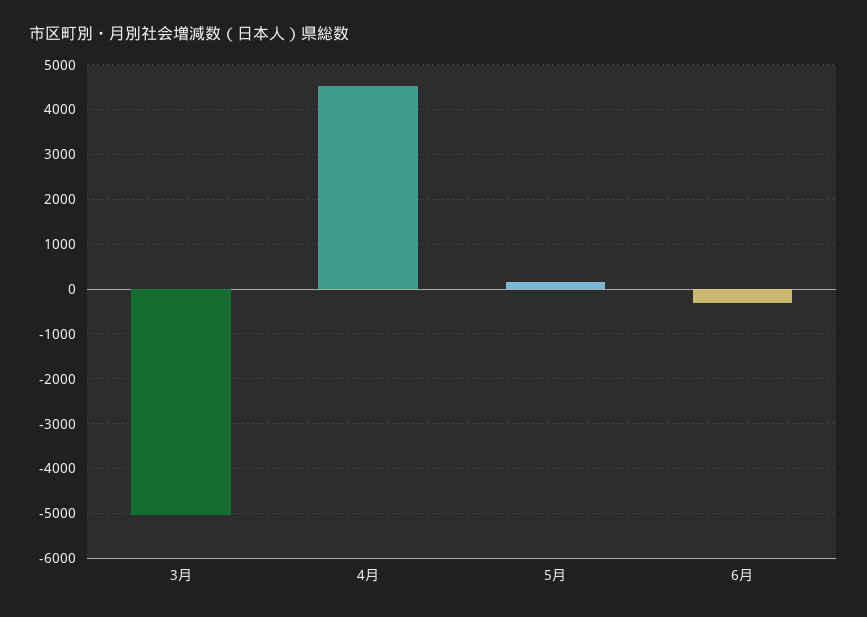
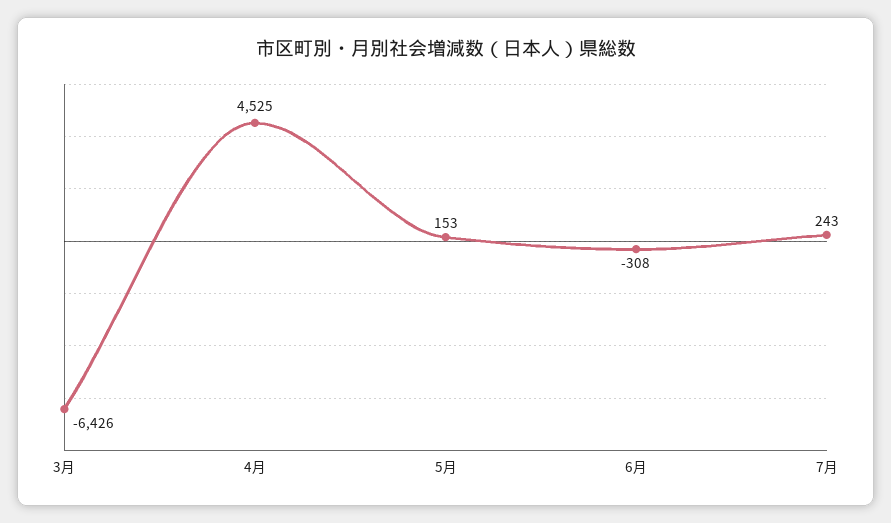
3月: -5000 -> -6426
7月: none -> 243

